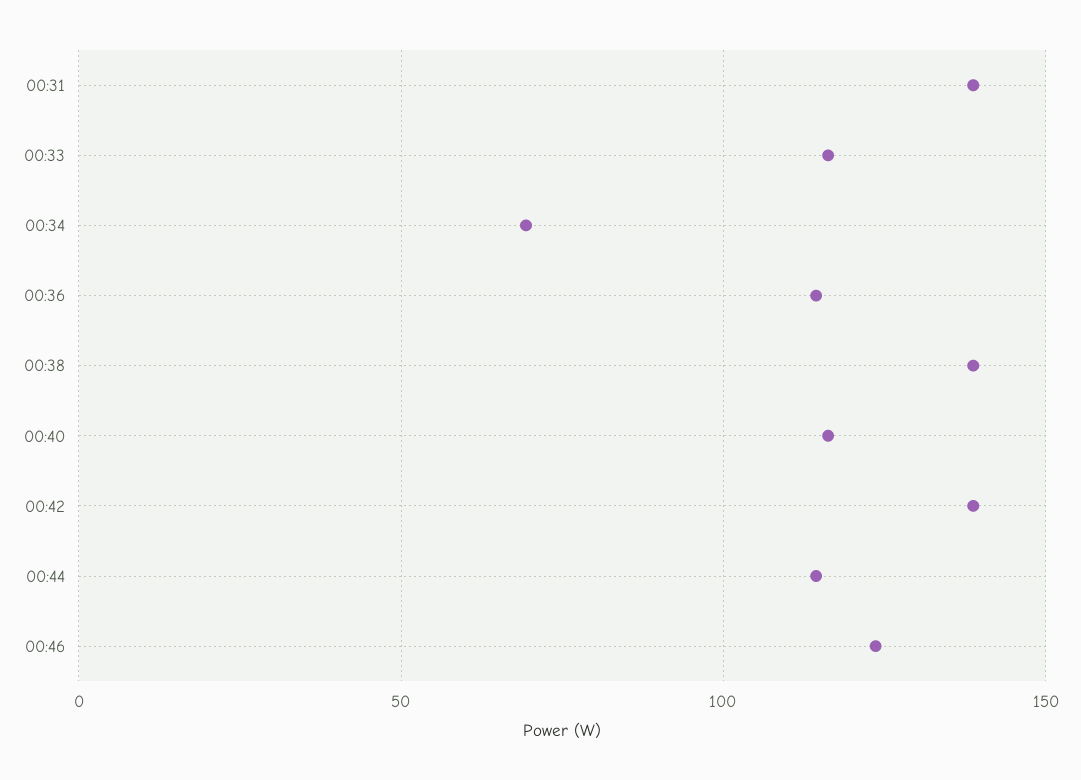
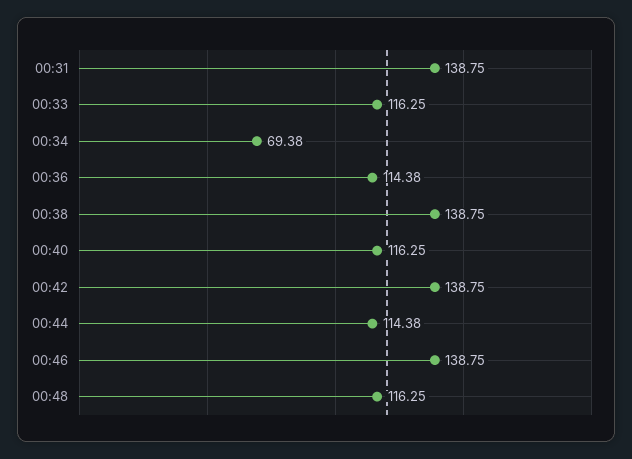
00:46: 125 -> 138.75
00:48: none -> 116.25

